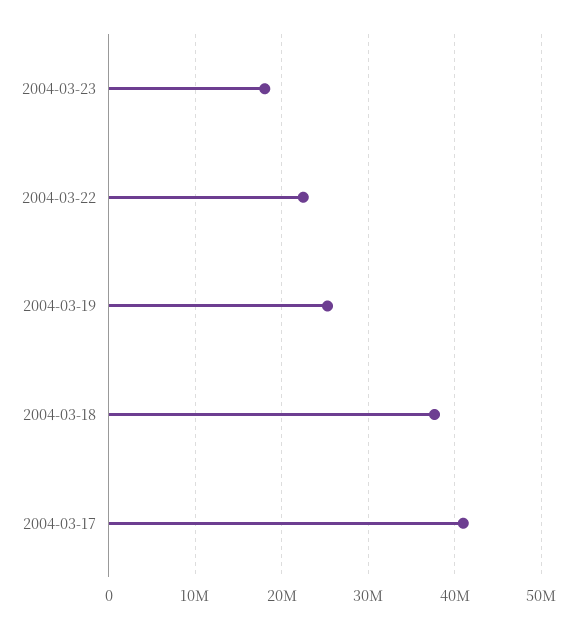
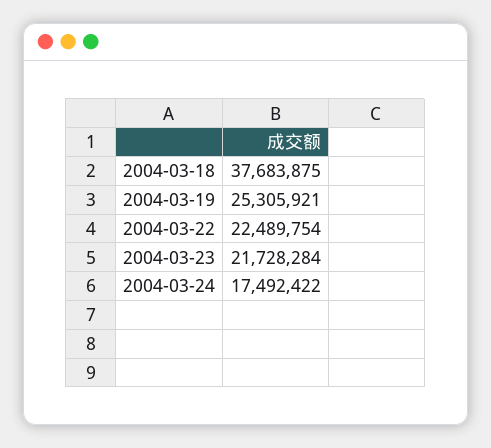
2004-03-23: 18000000 -> 21728284
2004-03-17: 41000000 -> none
2004-03-24: none -> 17492422

